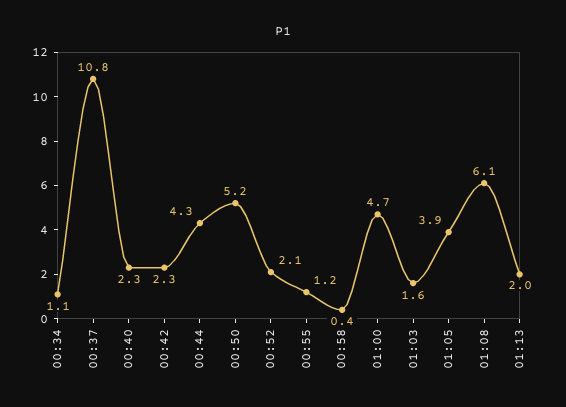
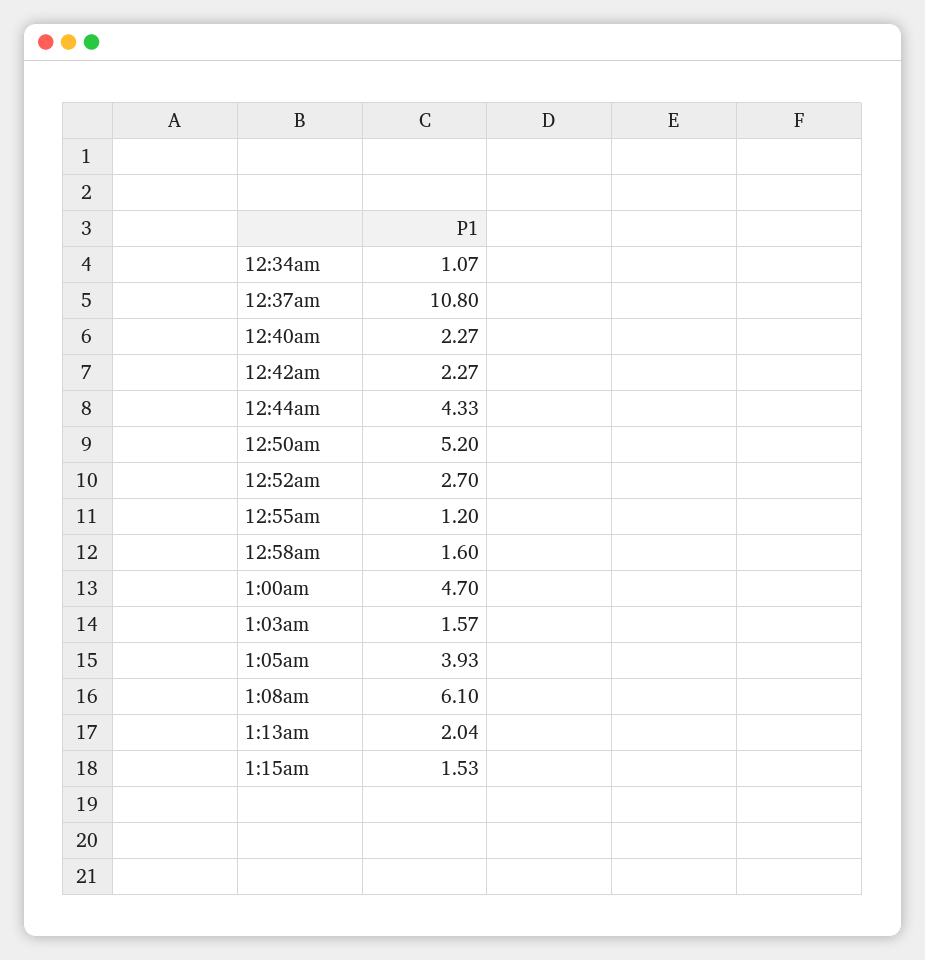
00:52: 2.1 -> 2.7
00:58: 0.4 -> 1.6
1:15am: none -> 1.53

